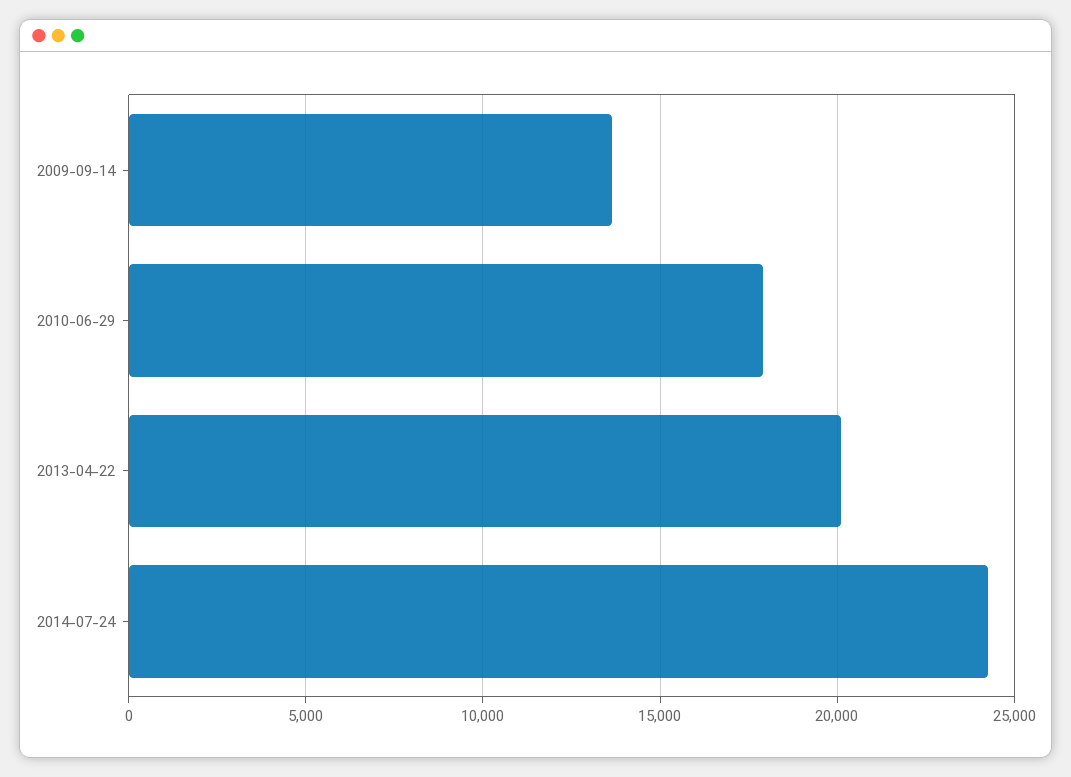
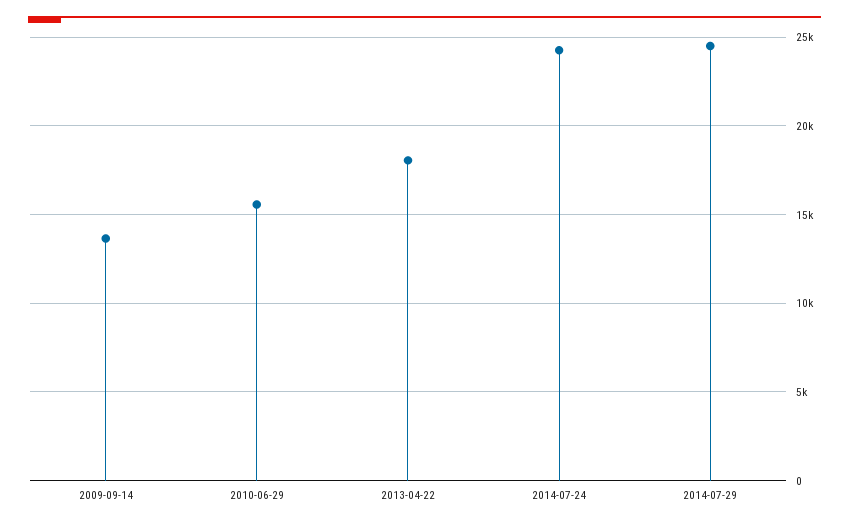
2010-06-29: 18000 -> 15500
2013-04-22: 20000 -> 18000
2014-07-29: none -> 24500

